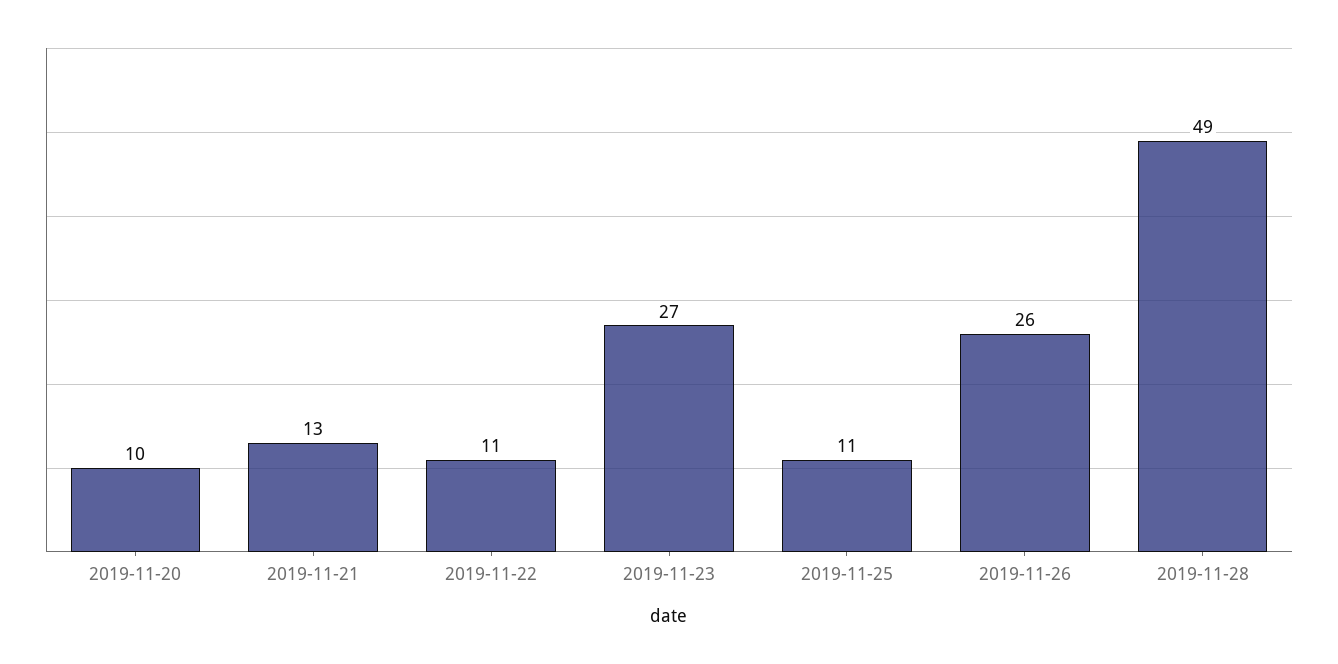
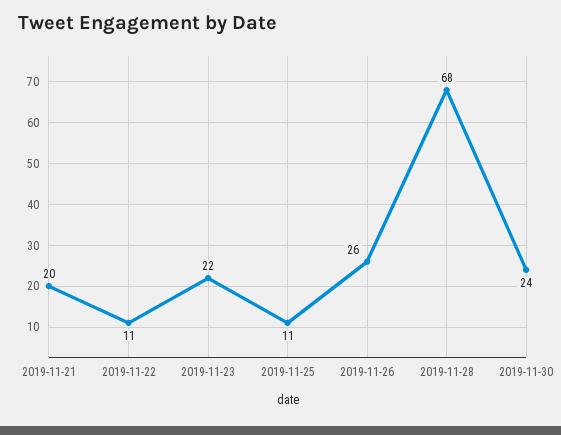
2019-11-20: 10 -> none
2019-11-21: 13 -> 20
2019-11-23: 27 -> 22
2019-11-28: 49 -> 68
2019-11-30: none -> 24

